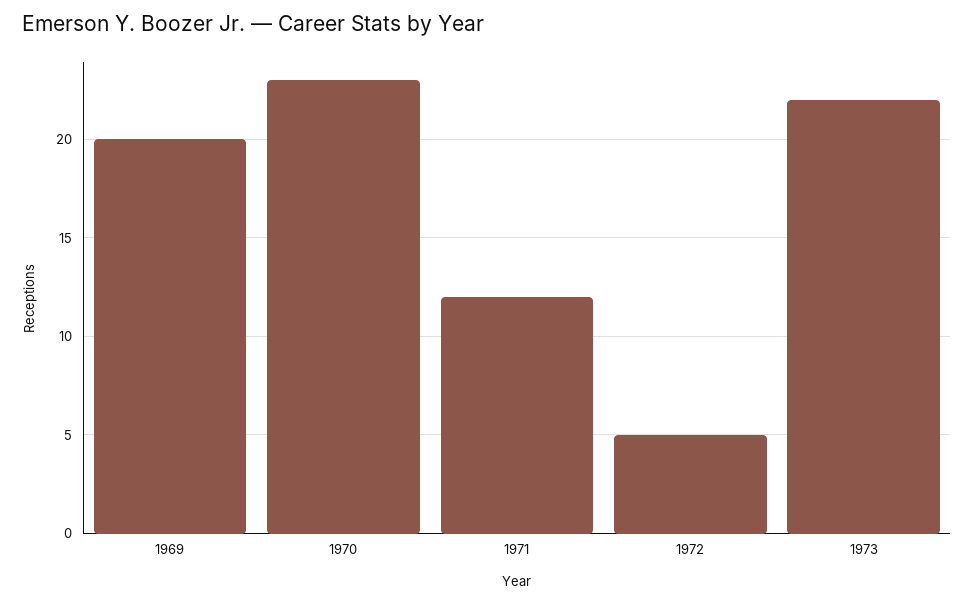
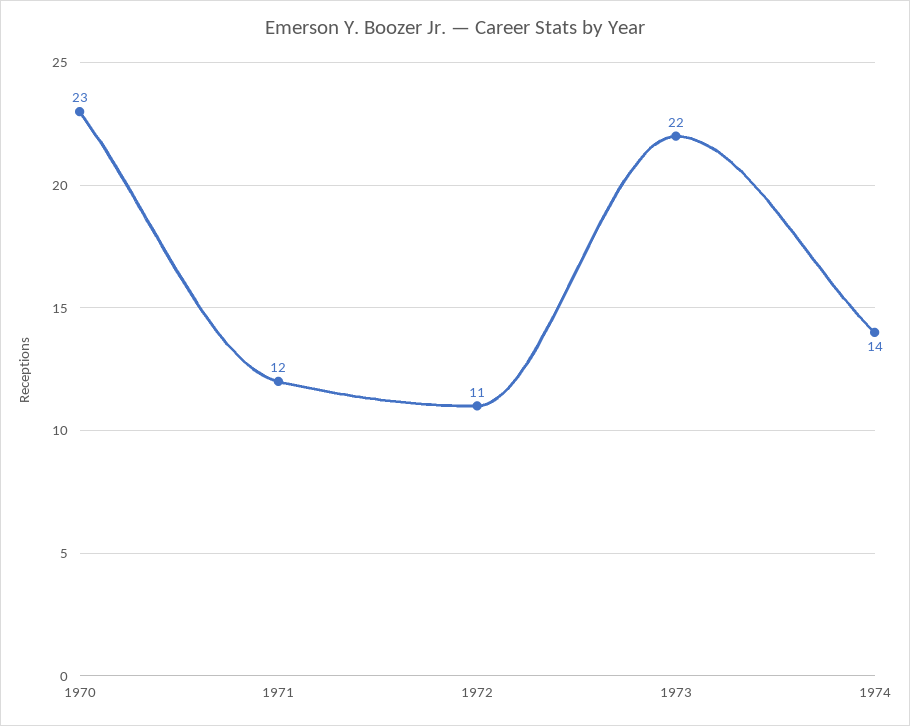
1969: 20 -> none
1972: 5 -> 11
1974: none -> 14

